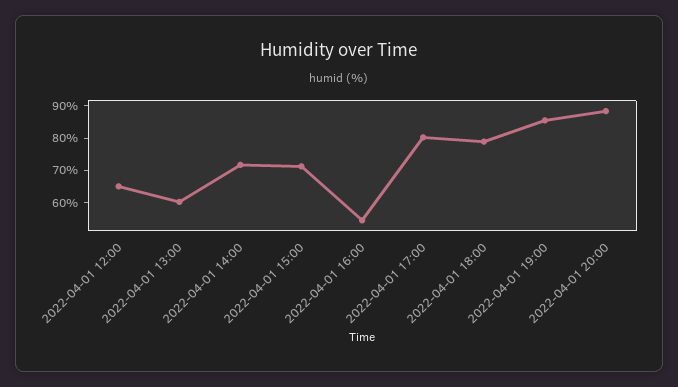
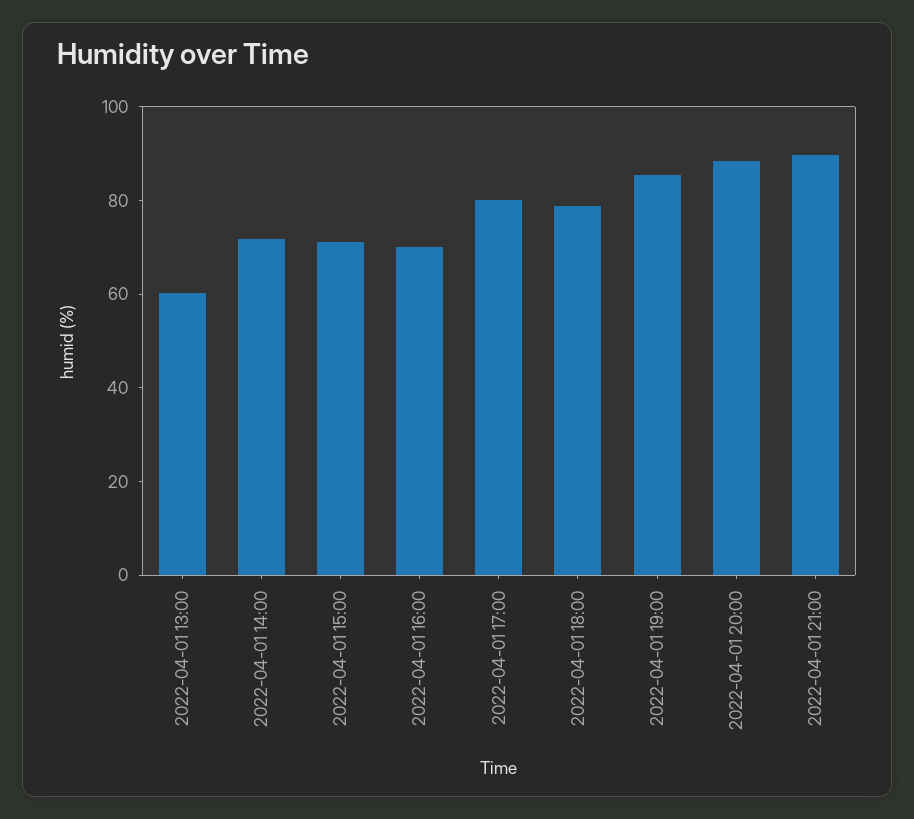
2022-04-01 12:00: 65 -> none
2022-04-01 16:00: 55 -> 70
2022-04-01 21:00: none -> 90

